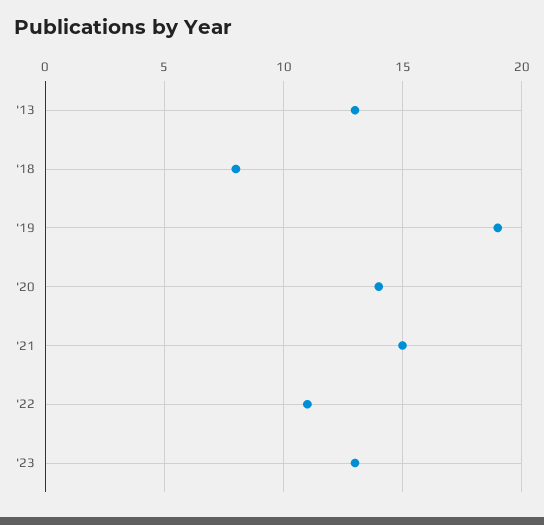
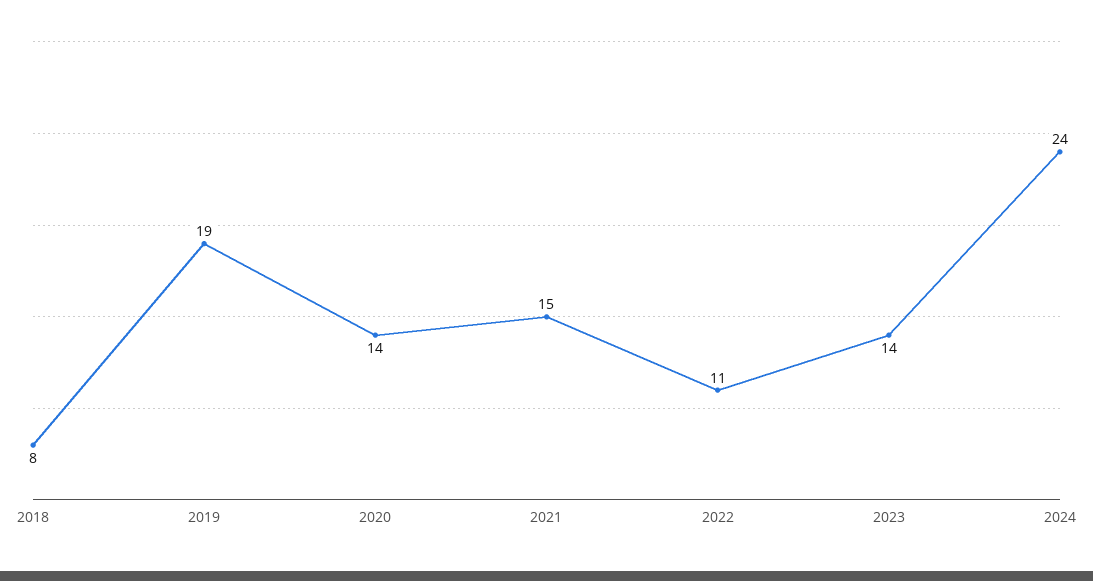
'13: 13 -> none
'23: 13 -> 14
2024: none -> 24

